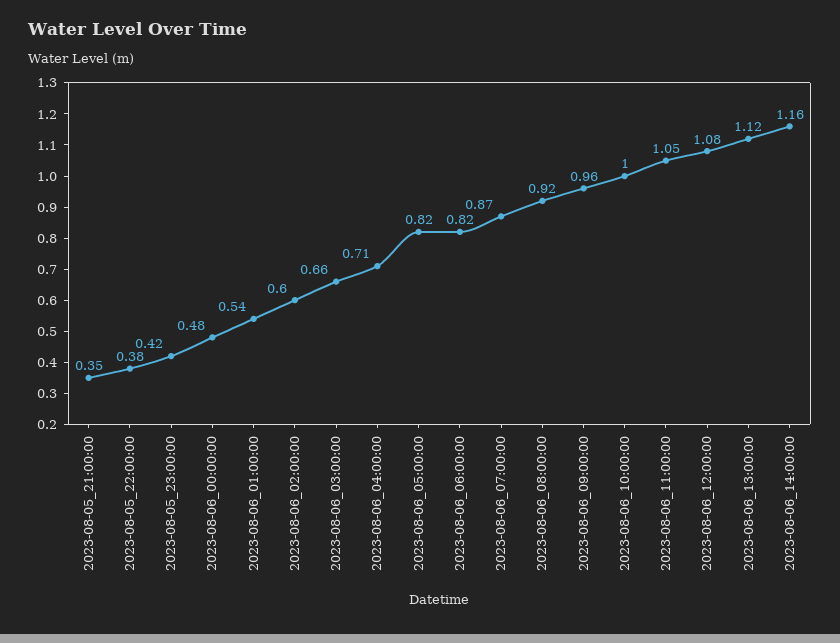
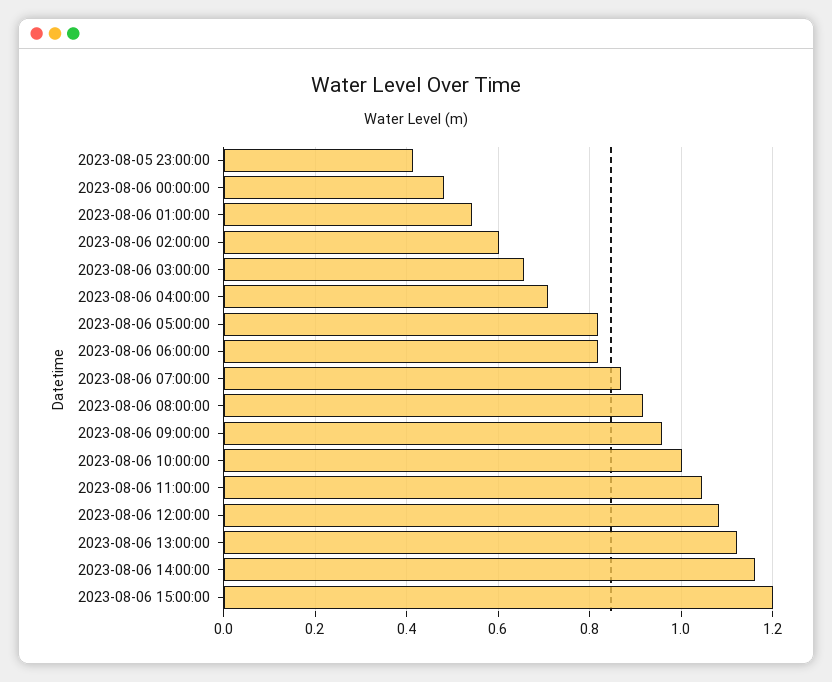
2023-08-05_21:00:00: 0.35 -> none
2023-08-05_22:00:00: 0.38 -> none
2023-08-06 15:00:00: none -> 1.2

